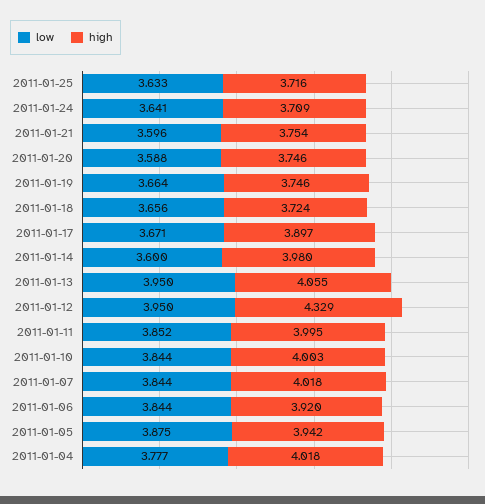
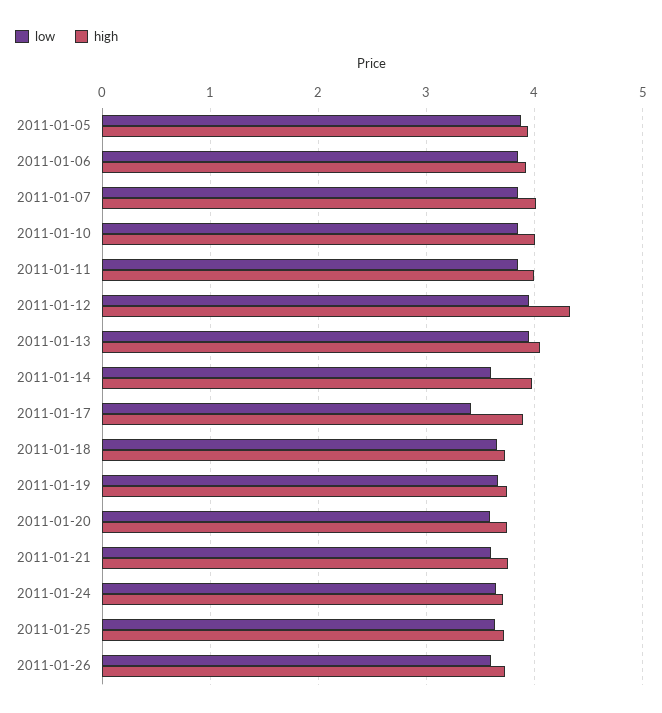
low, 2011-01-17: 3.671 -> 3.4
low, 2011-01-04: 3.777 -> none
high, 2011-01-04: 4.018 -> none
low, 2011-01-26: none -> 3.6
high, 2011-01-26: none -> 3.7

